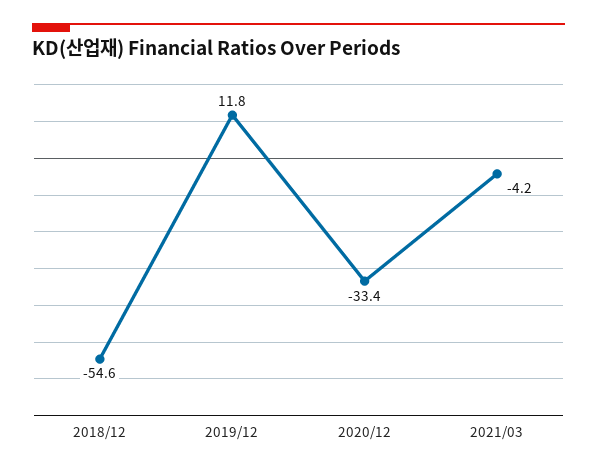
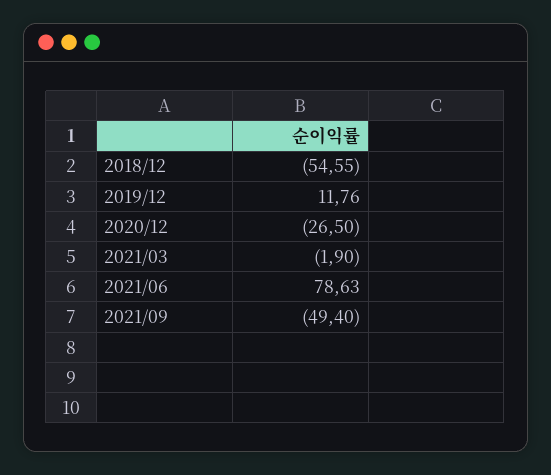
2020/12: -33.4 -> -26.5
2021/03: -4.2 -> -1.9
2021/06: none -> 78.63
2021/09: none -> -49.4

